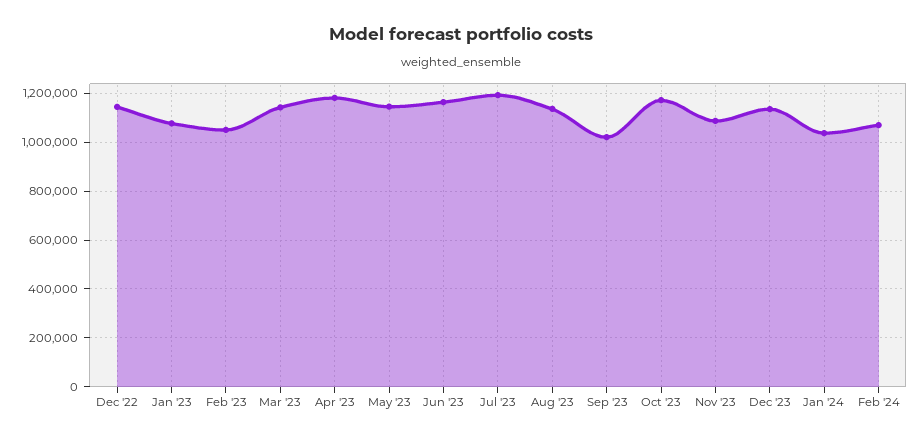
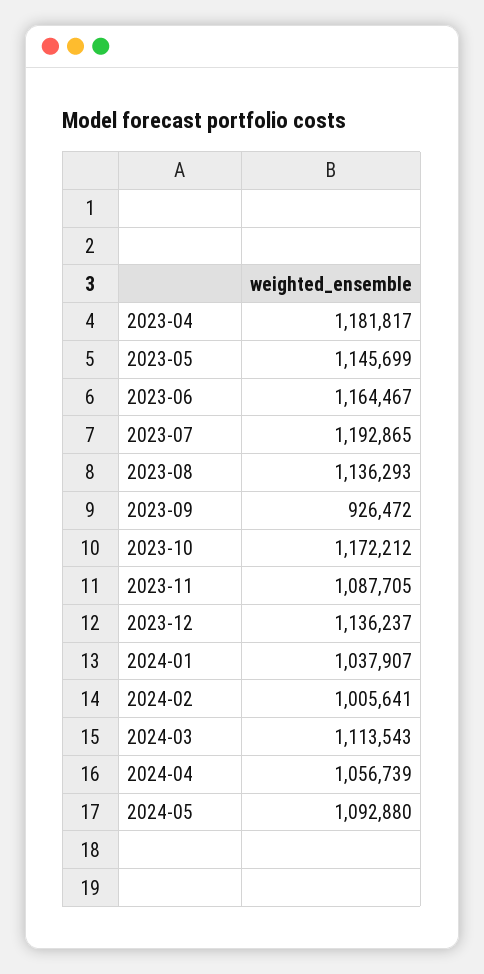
Dec '22: 1150000 -> none
Jan '23: 1075000 -> none
Feb '23: 1050000 -> none
Mar '23: 1150000 -> none
Sep '23: 1025000 -> 926472
Feb '24: 1075000 -> 1005641
2024-03: none -> 1113543
2024-04: none -> 1056739
2024-05: none -> 1092880

